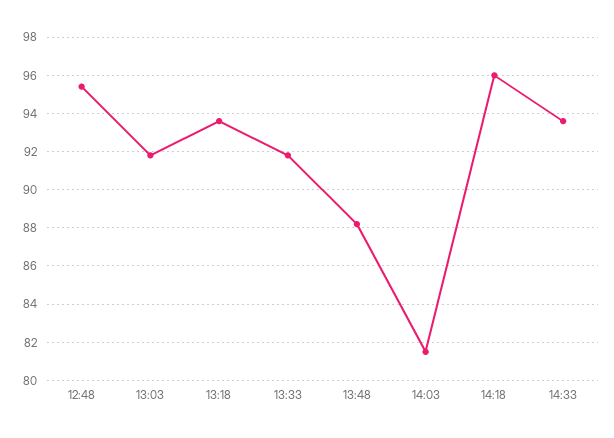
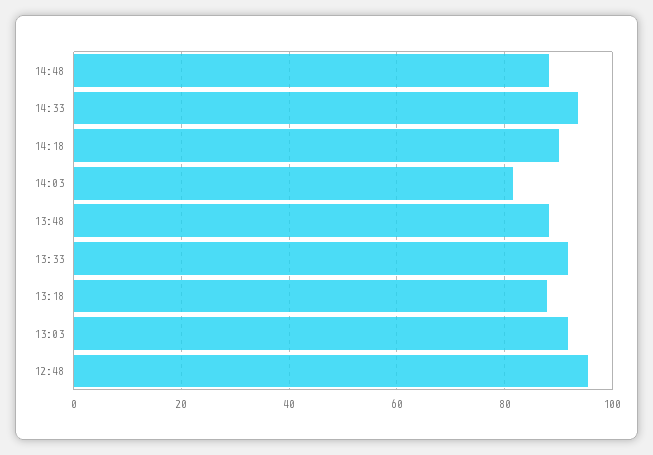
13:18: 93.5 -> 88
14:18: 96 -> 90
14:48: none -> 88

